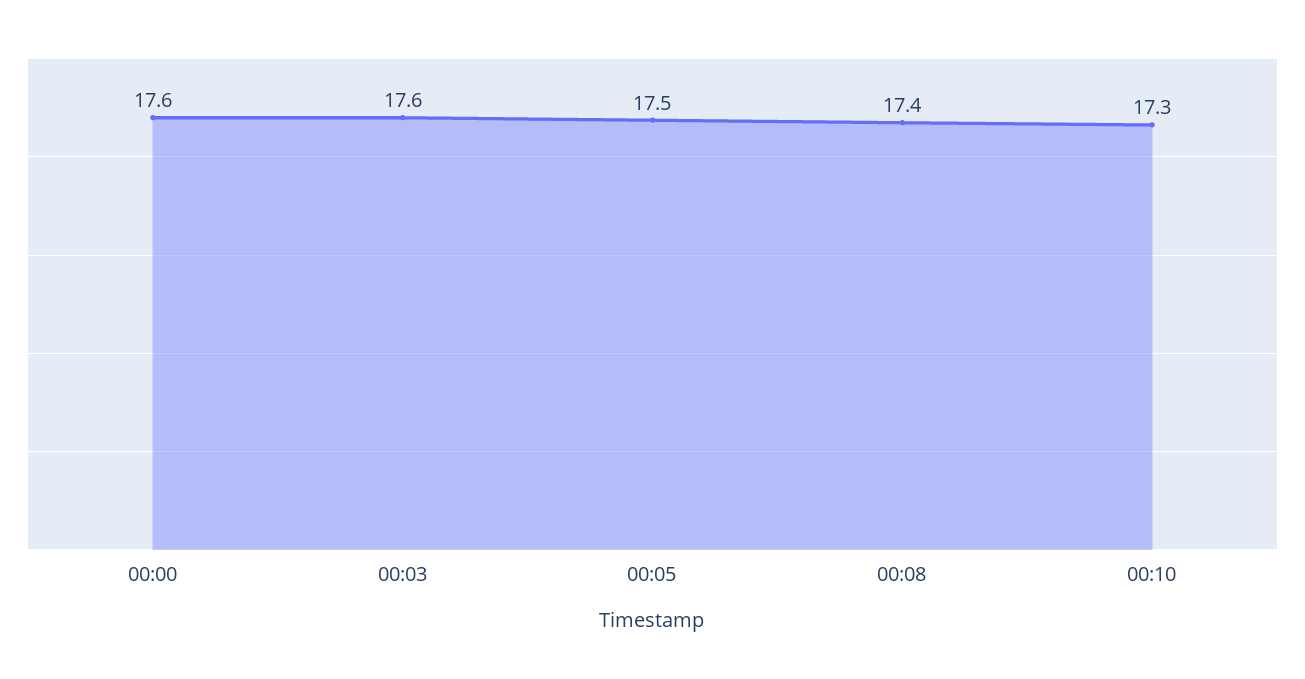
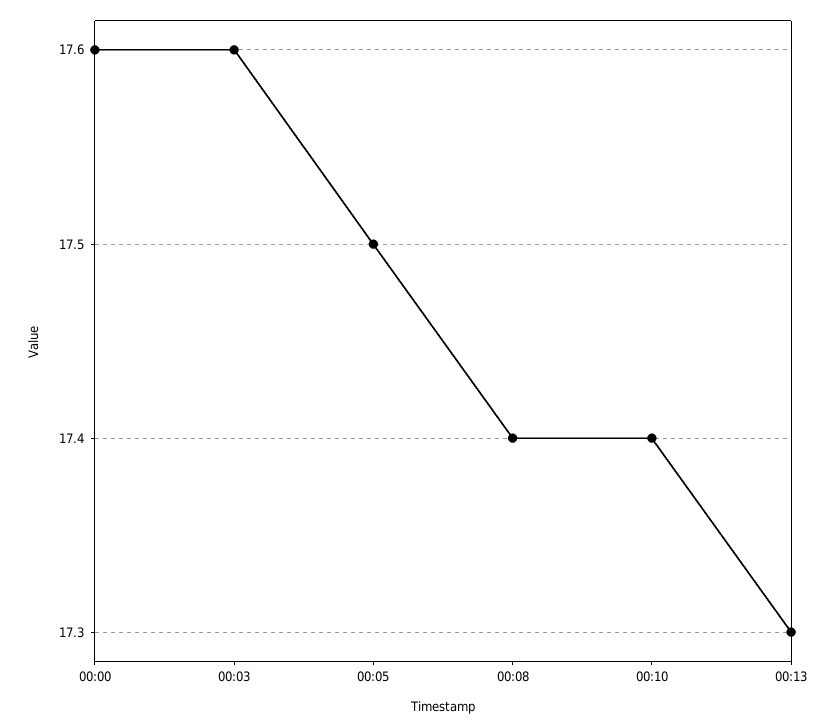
00:10: 17.3 -> 17.4
00:13: none -> 17.3

